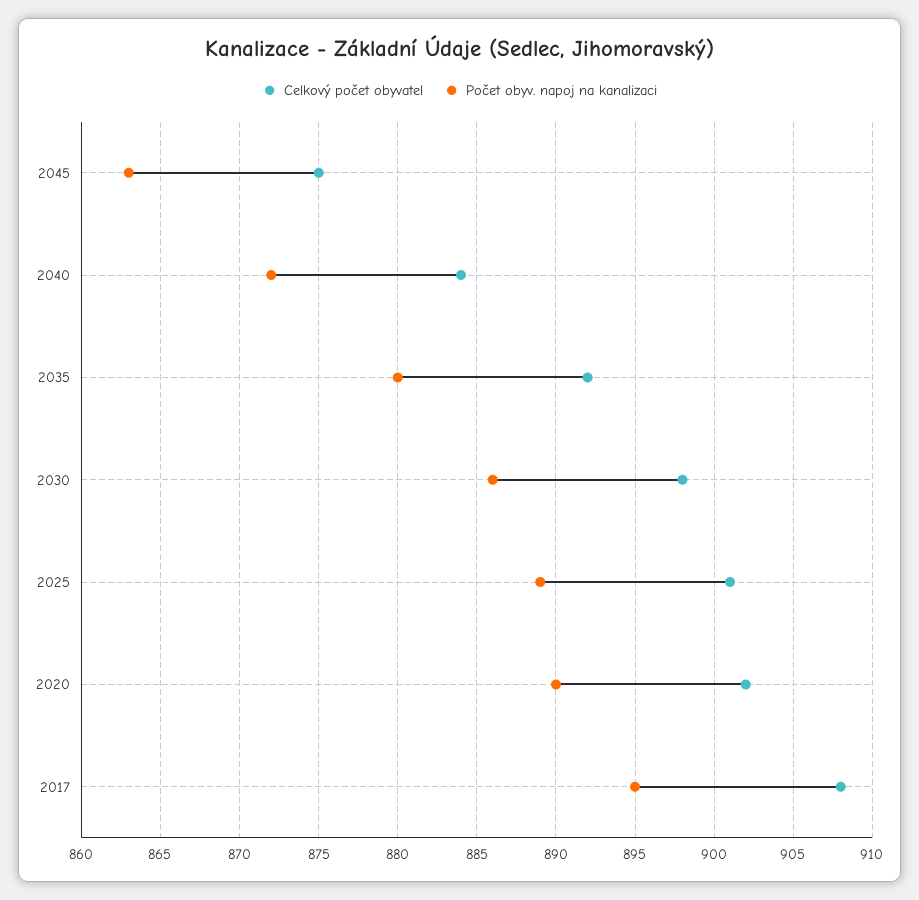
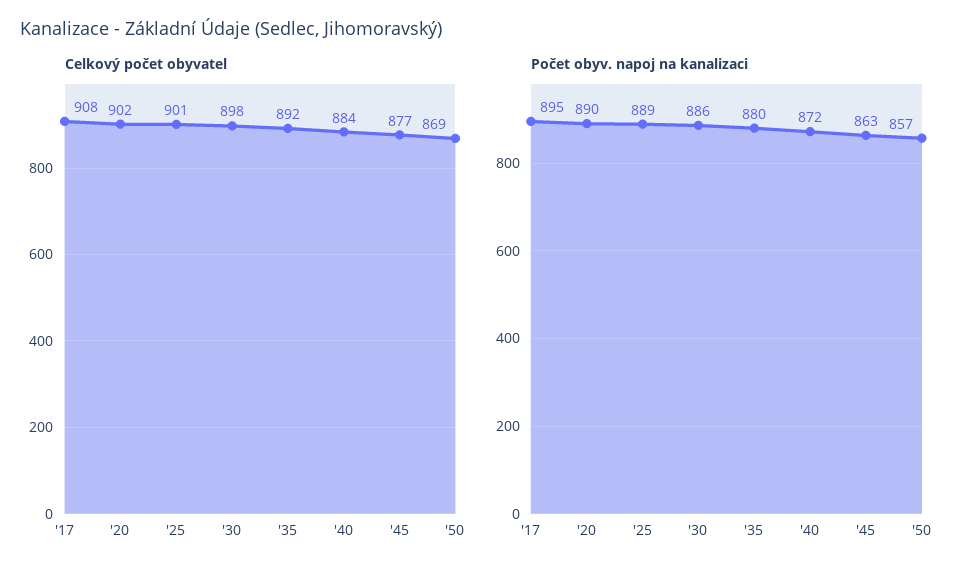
Celkový počet obyvatel, 2045: 875 -> 877
Celkový počet obyvatel, '50: none -> 869
Počet obyv. napoj na kanalizaci, '50: none -> 857

